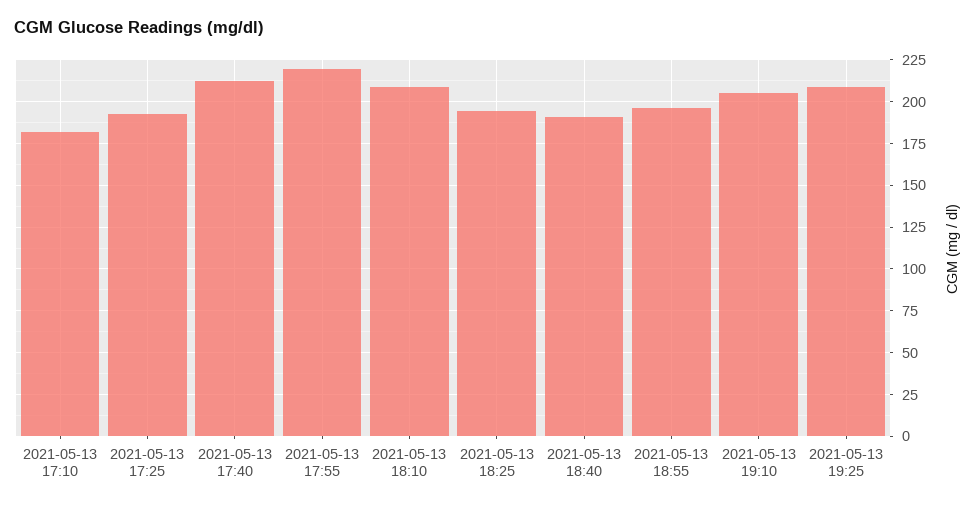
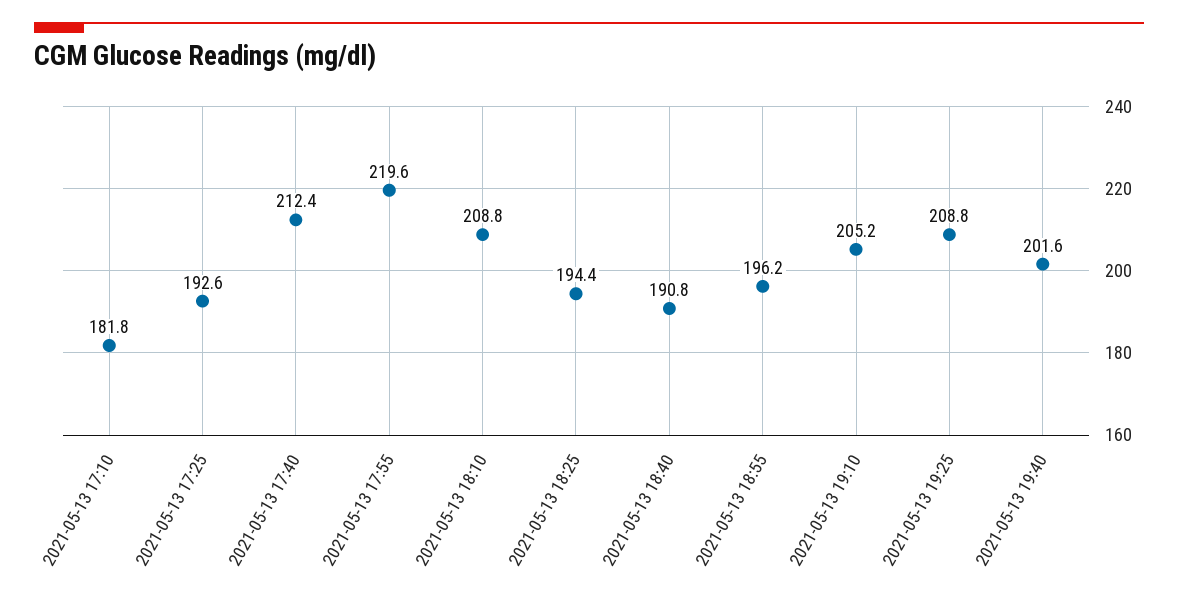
2021-05-13 19:40: none -> 201.6

